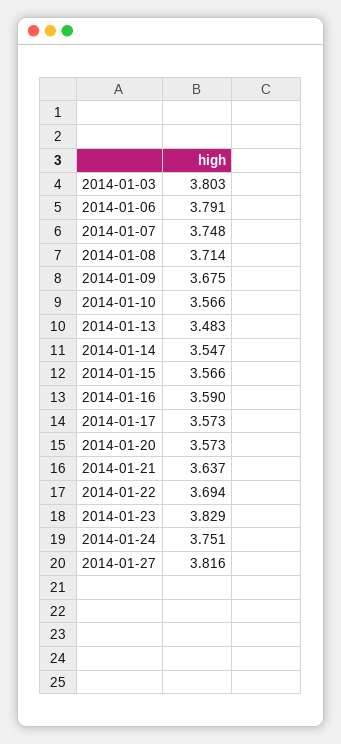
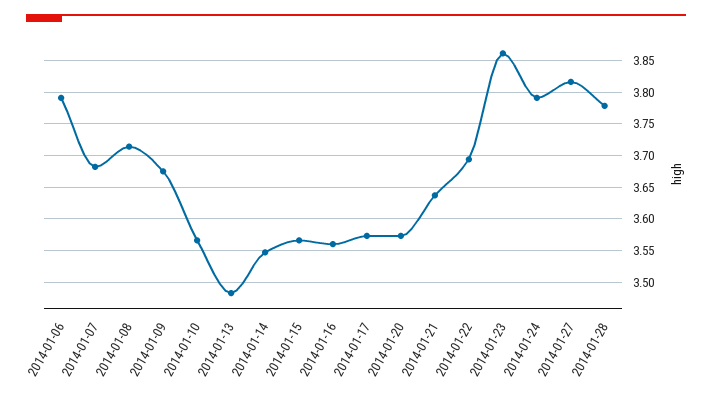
2014-01-03: 3.803 -> none
2014-01-07: 3.748 -> 3.68
2014-01-16: 3.59 -> 3.56
2014-01-23: 3.829 -> 3.86
2014-01-24: 3.751 -> 3.79
2014-01-28: none -> 3.78

